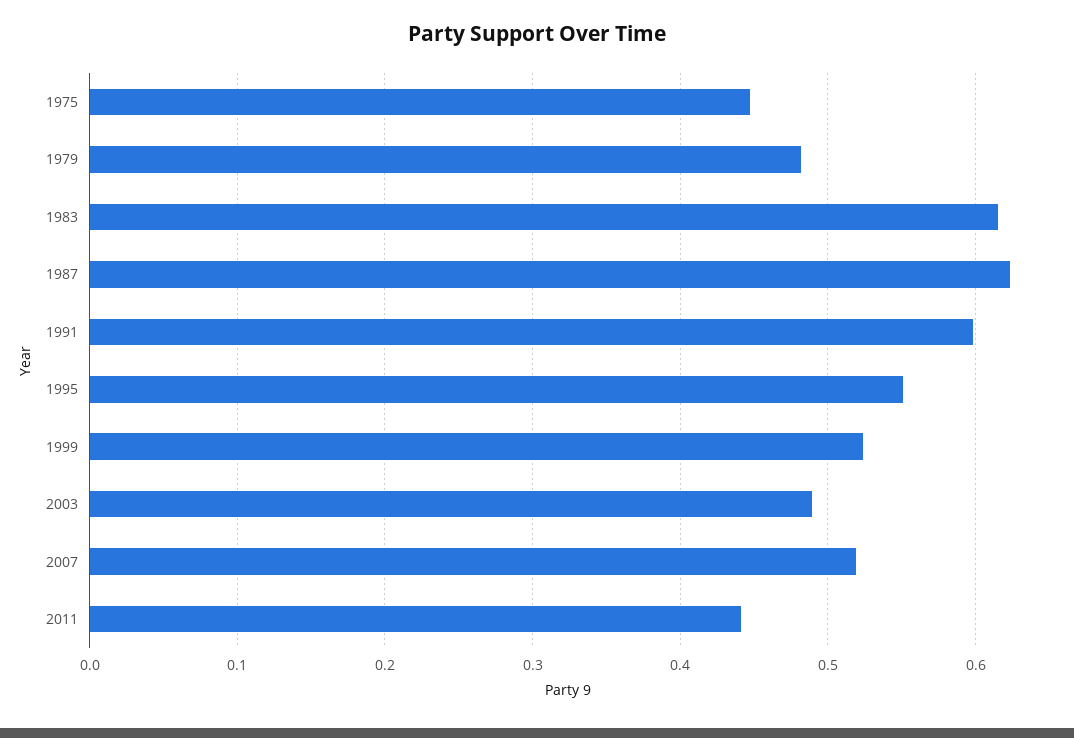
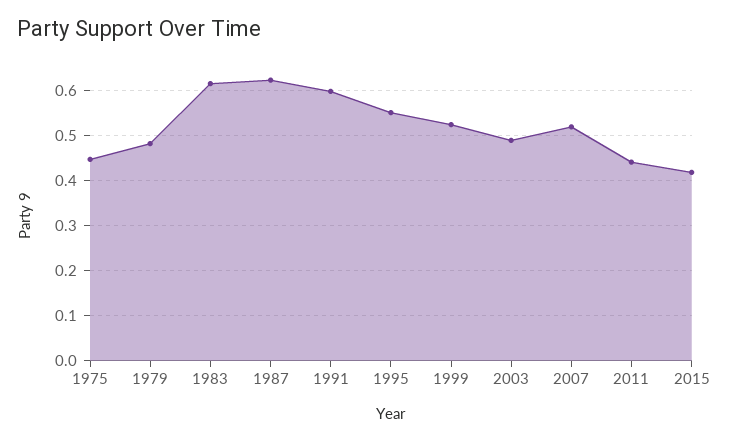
2015: none -> 0.42

